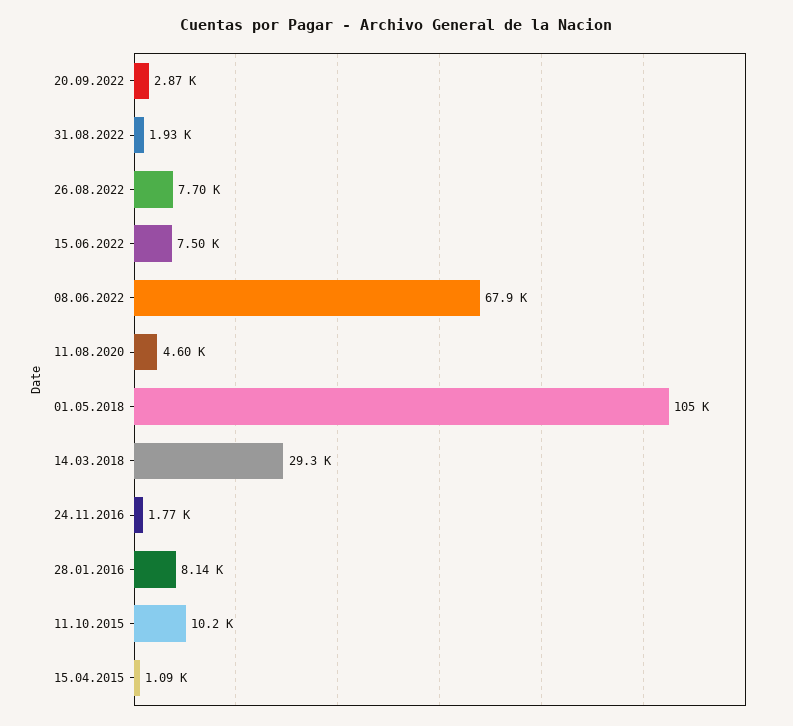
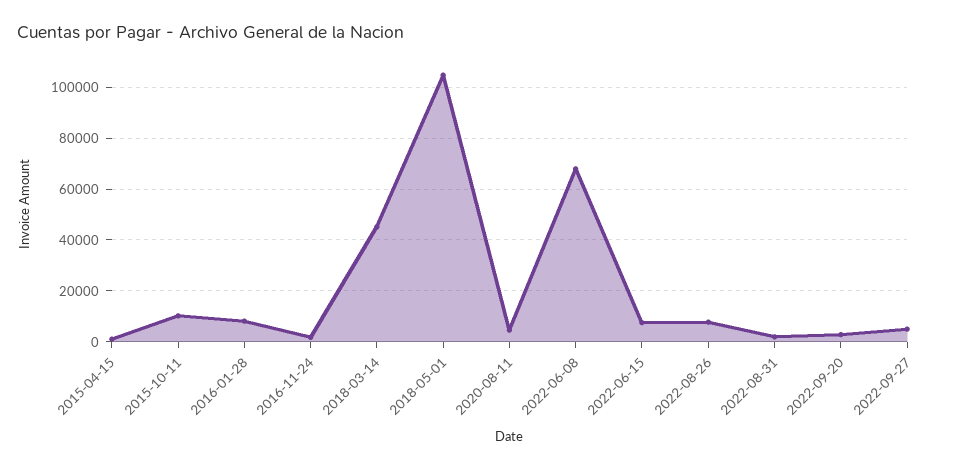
14.03.2018: 29300 -> 45000
2022-09-27: none -> 5000

